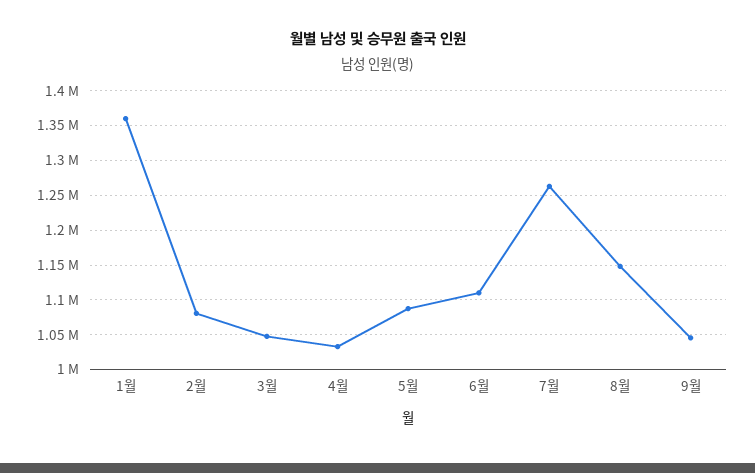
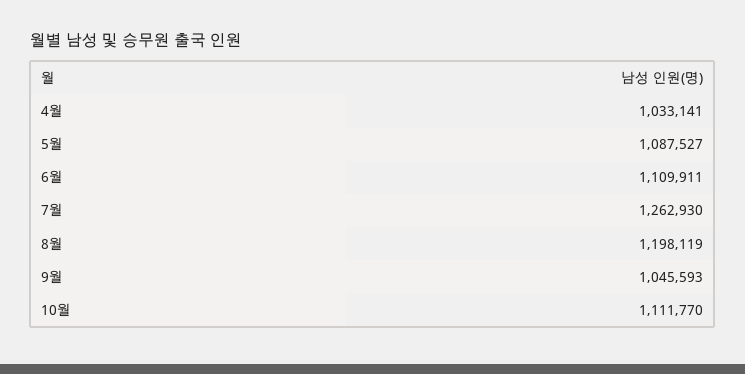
1월: 1360000 -> none
2월: 1080000 -> none
3월: 1050000 -> none
8월: 1150000 -> 1198119
10월: none -> 1111770

